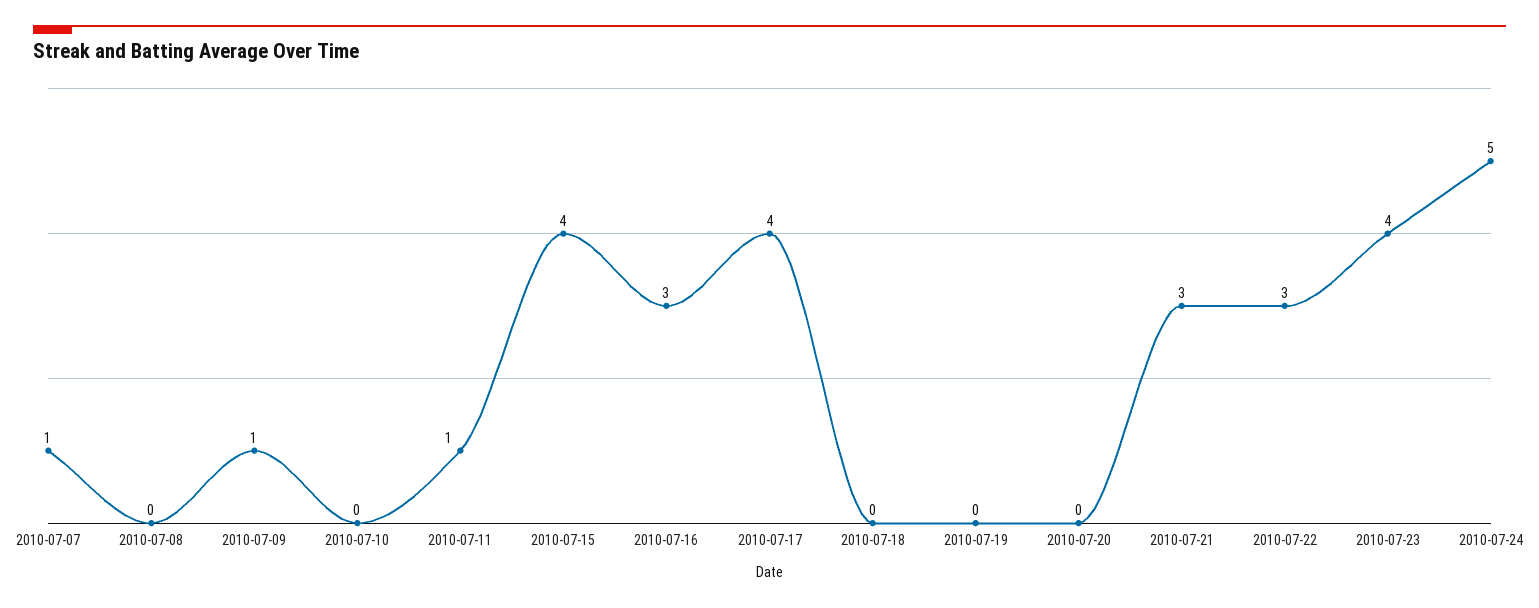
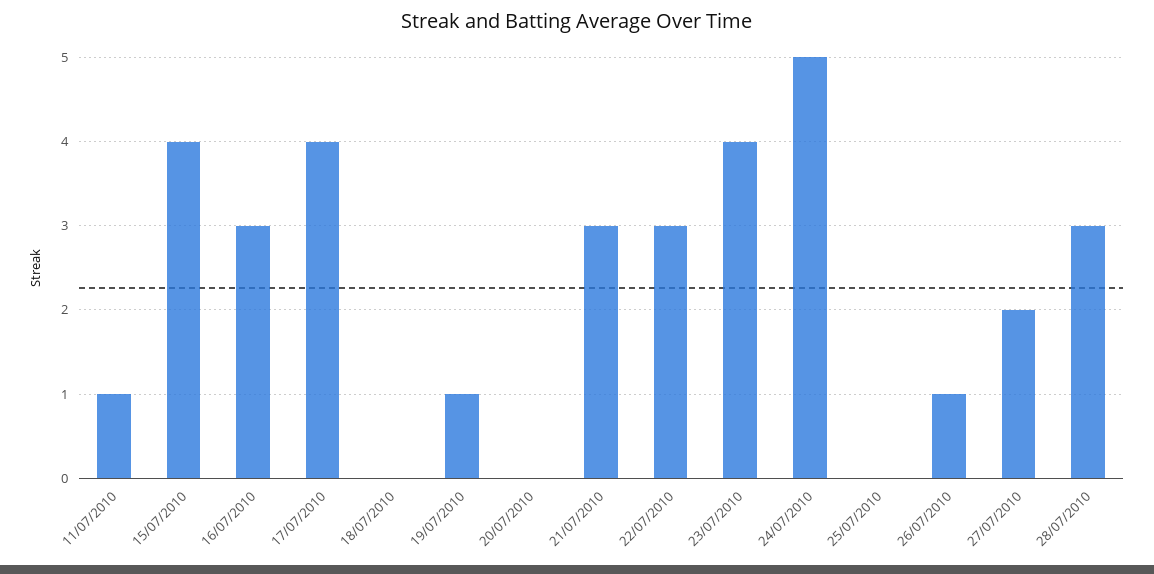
2010-07-07: 1 -> none
2010-07-08: 0 -> none
2010-07-09: 1 -> none
2010-07-10: 0 -> none
2010-07-19: 0 -> 1
25/07/2010: none -> 0
26/07/2010: none -> 1
27/07/2010: none -> 2
28/07/2010: none -> 3

